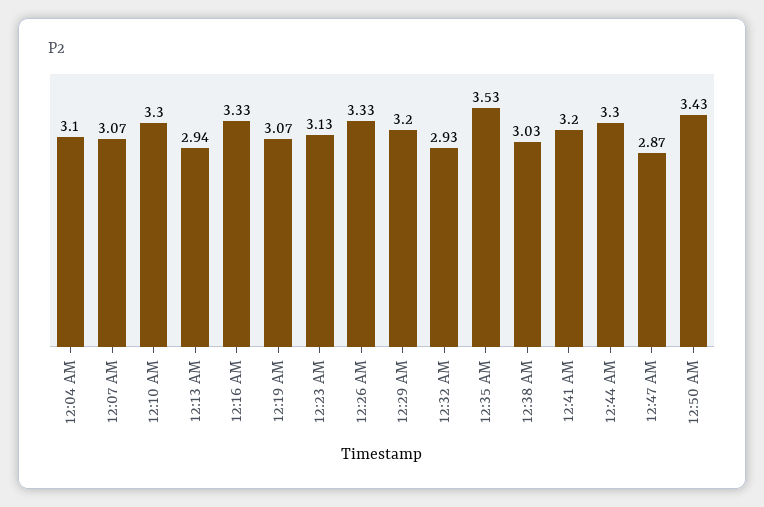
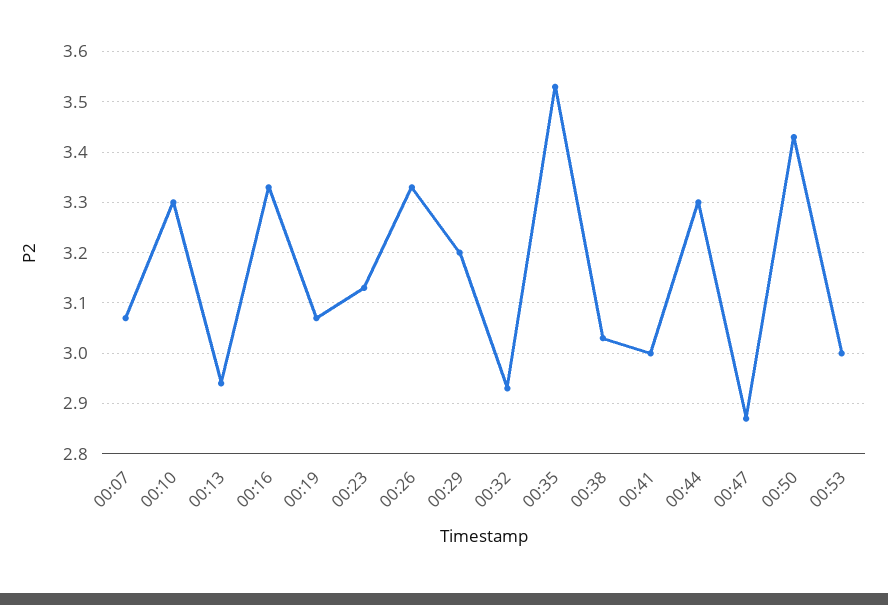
12:04 AM: 3.1 -> none
12:41 AM: 3.2 -> 3
00:53: none -> 3

